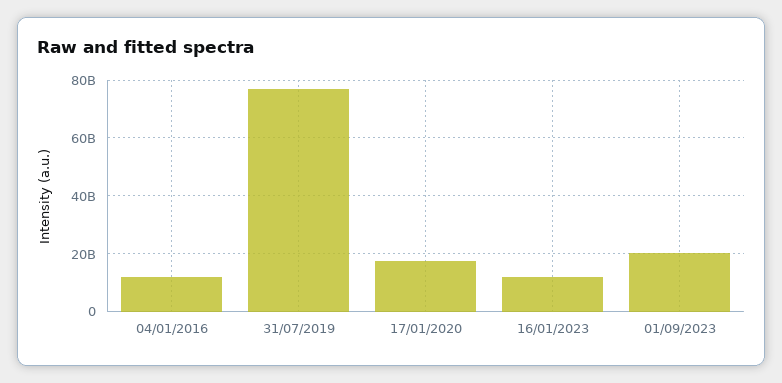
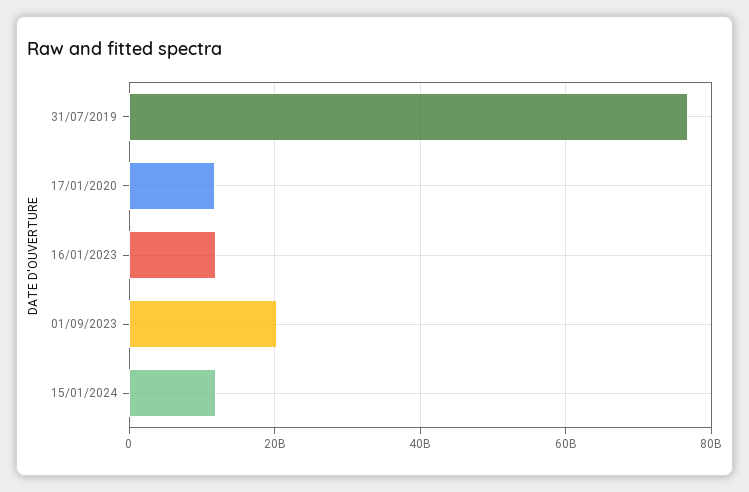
04/01/2016: 12500000000 -> none
17/01/2020: 17500000000 -> 12000000000
15/01/2024: none -> 12000000000

